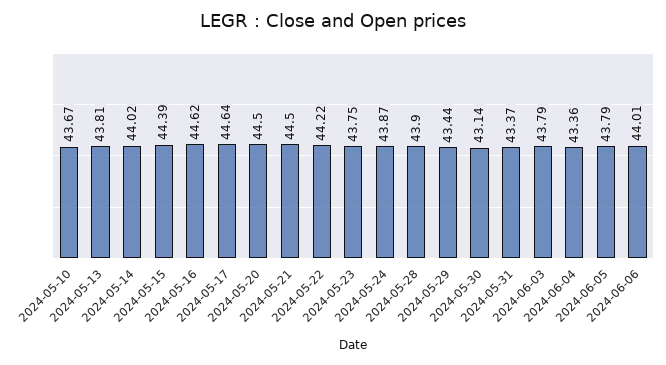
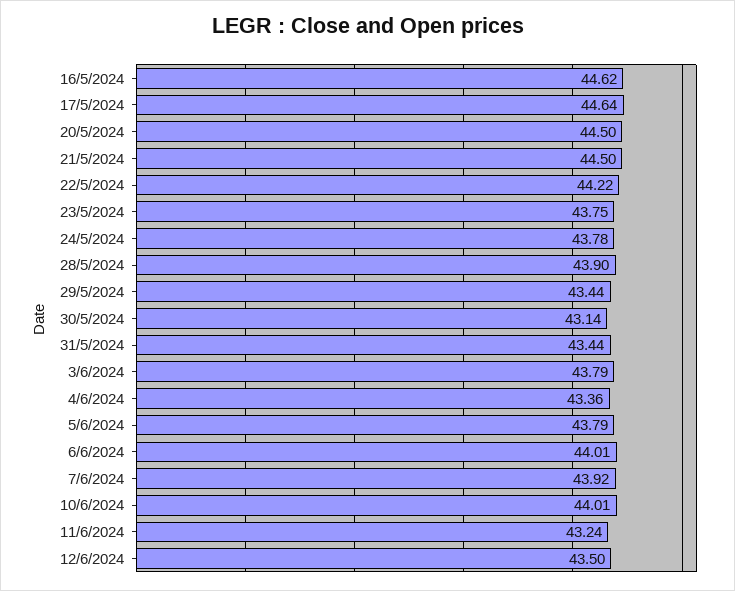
2024-05-10: 43.67 -> none
2024-05-13: 43.81 -> none
2024-05-14: 44.02 -> none
2024-05-15: 44.39 -> none
2024-05-24: 43.87 -> 43.78
2024-05-31: 43.37 -> 43.44
7/6/2024: none -> 43.92
10/6/2024: none -> 44.01
11/6/2024: none -> 43.24
12/6/2024: none -> 43.5

